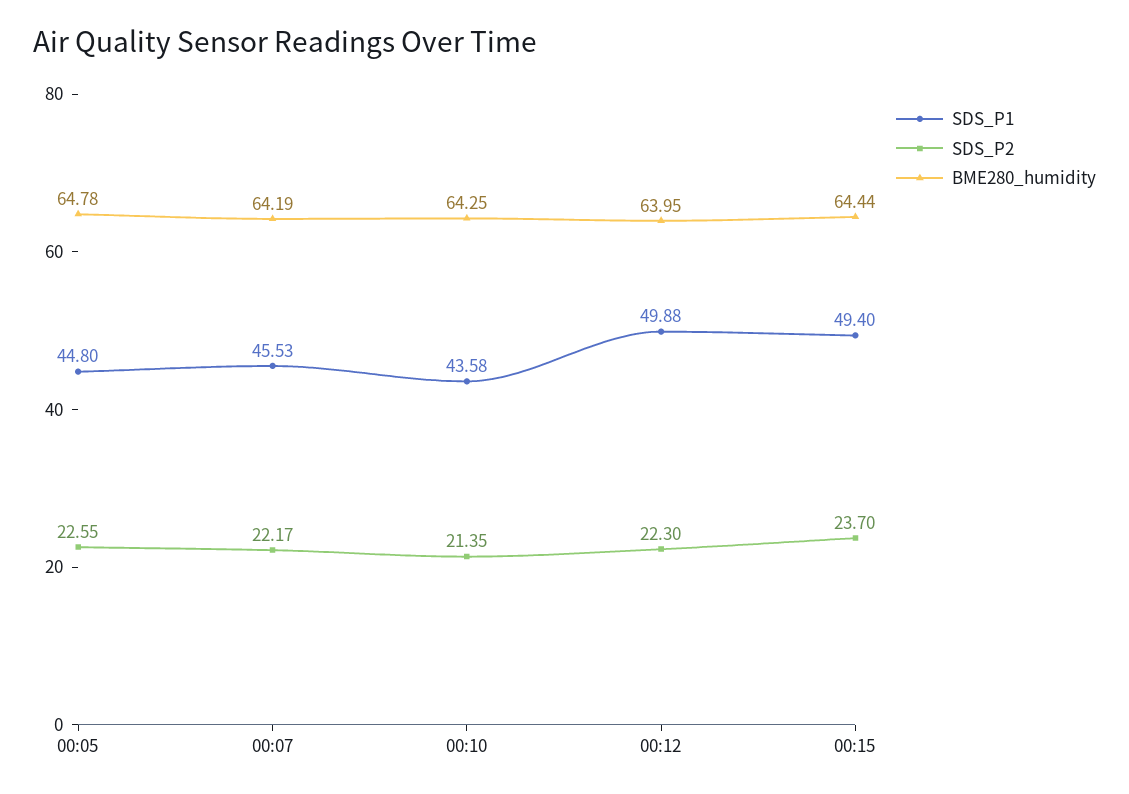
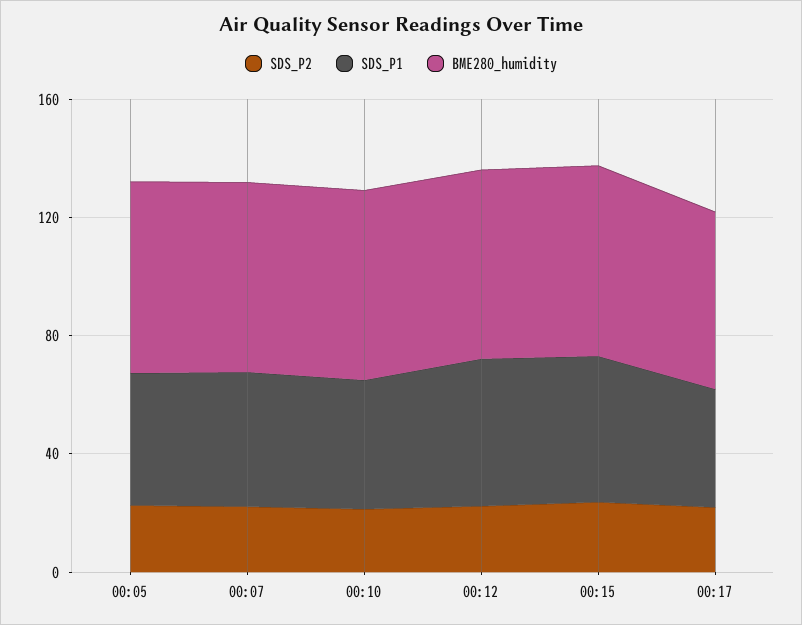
SDS_P2, 00:17: none -> 20
SDS_P1, 00:17: none -> 40
BME280_humidity, 00:17: none -> 60

